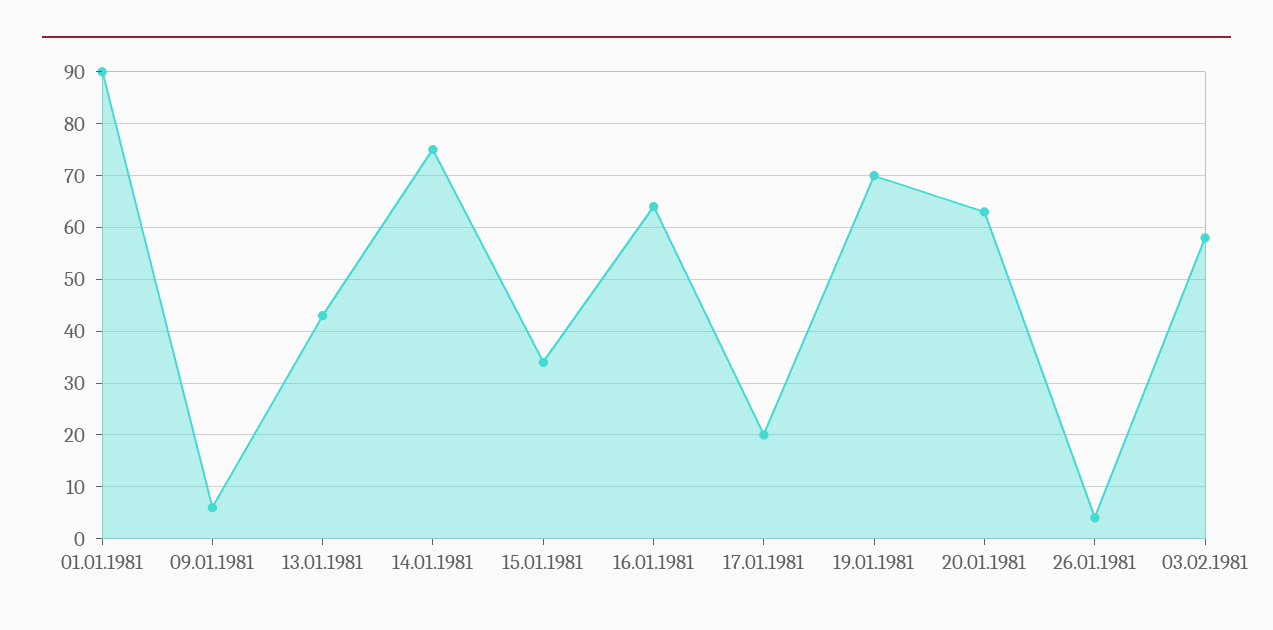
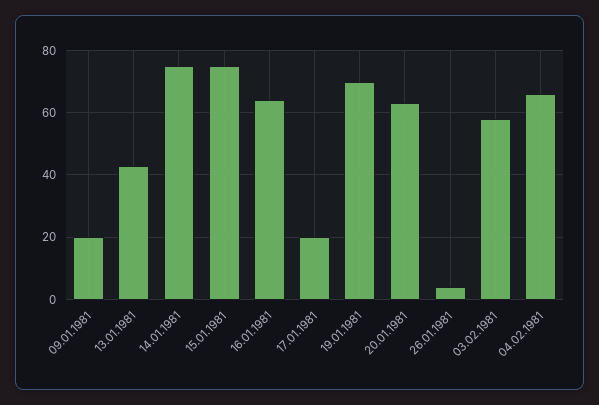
01.01.1981: 90 -> none
09.01.1981: 5 -> 20
15.01.1981: 35 -> 75
04.02.1981: none -> 65

